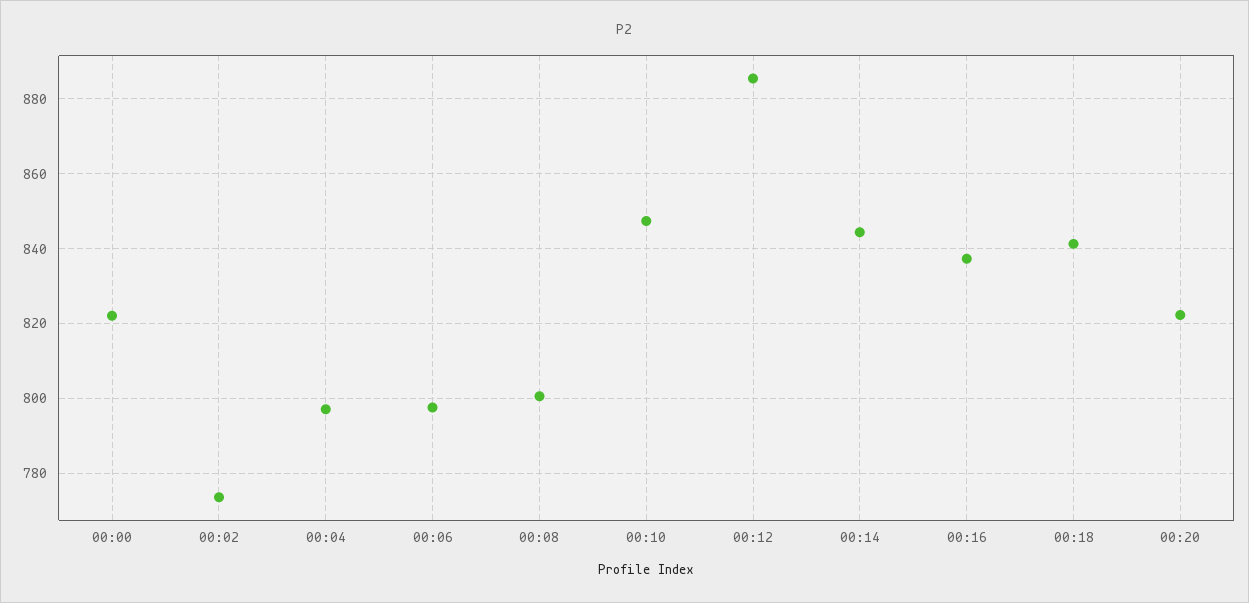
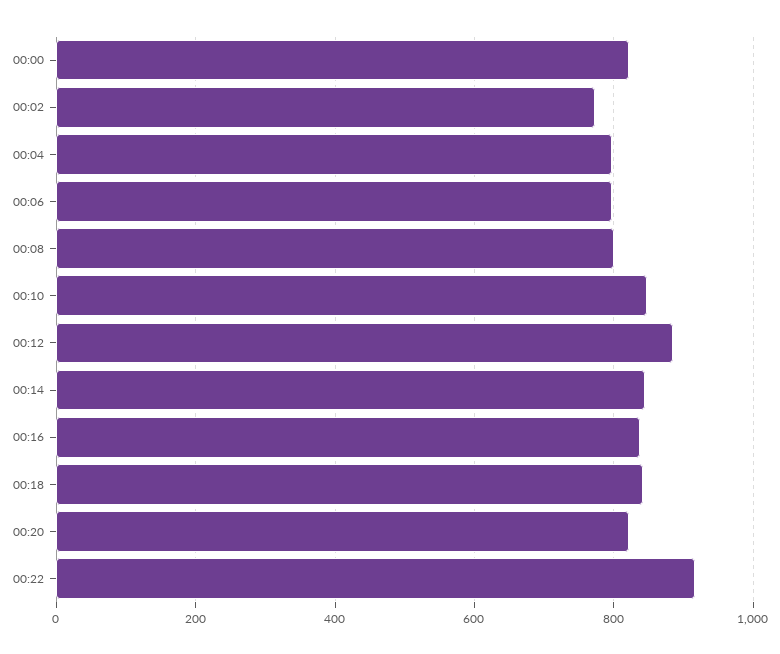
00:22: none -> 920

